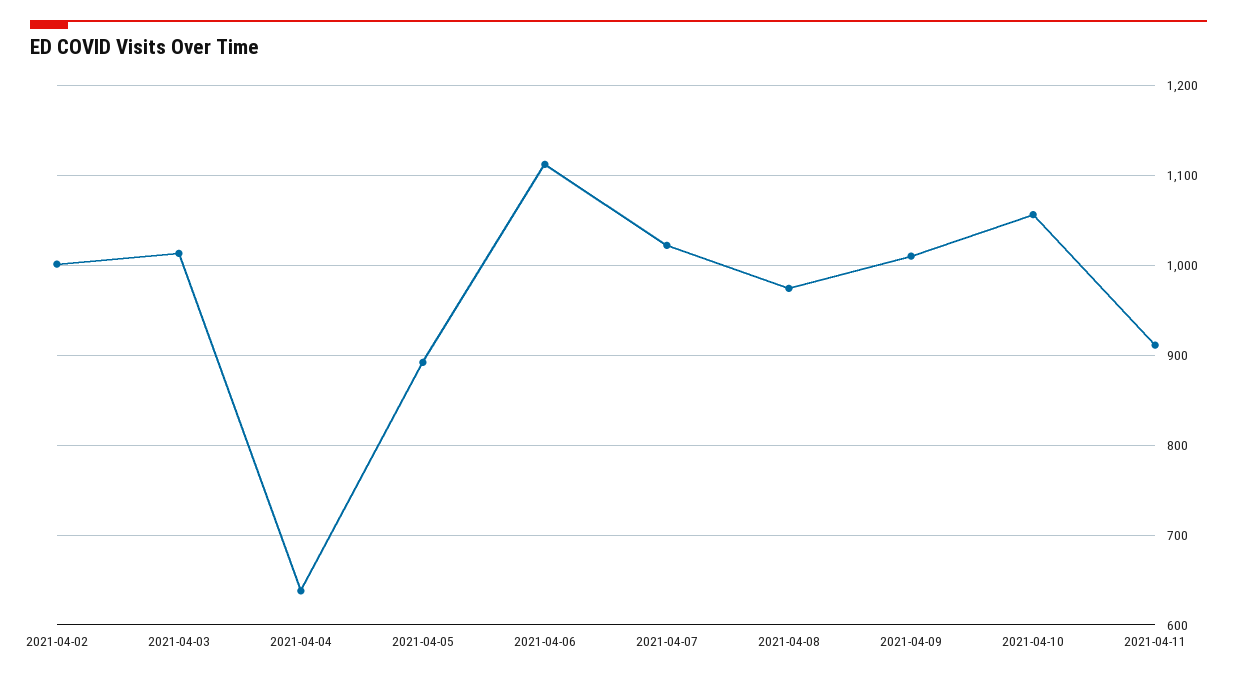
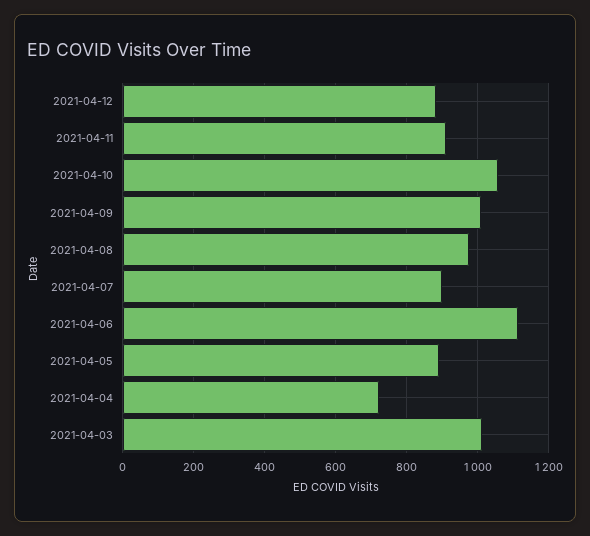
2021-04-02: 1000 -> none
2021-04-04: 640 -> 720
2021-04-07: 1020 -> 900
2021-04-12: none -> 880

